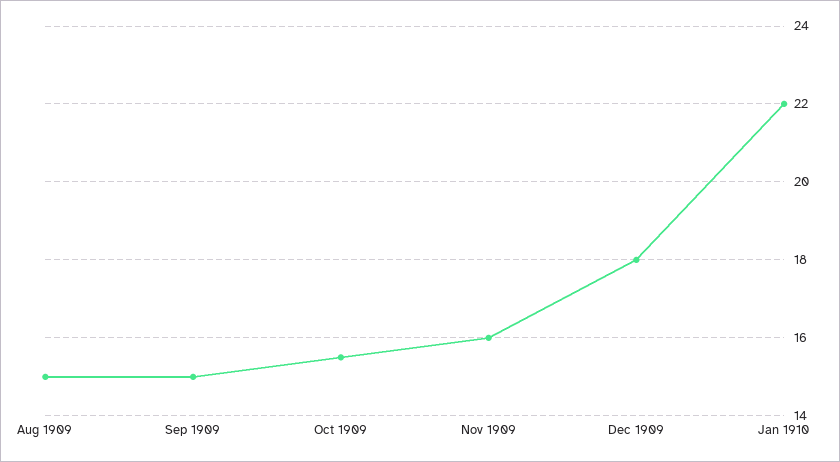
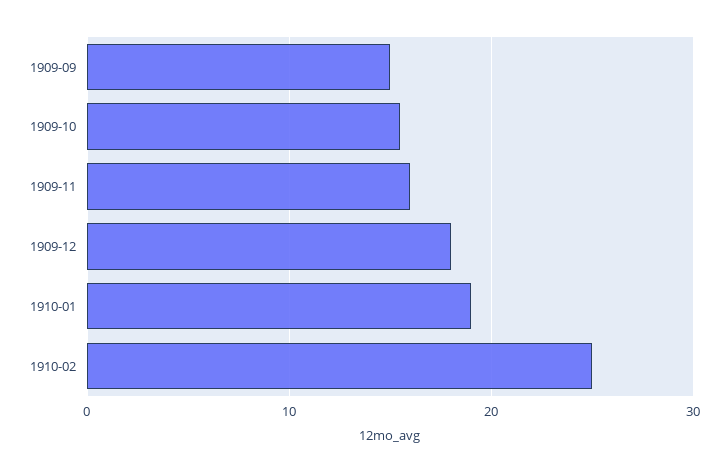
Aug 1909: 15 -> none
Jan 1910: 22 -> 19
1910-02: none -> 25

